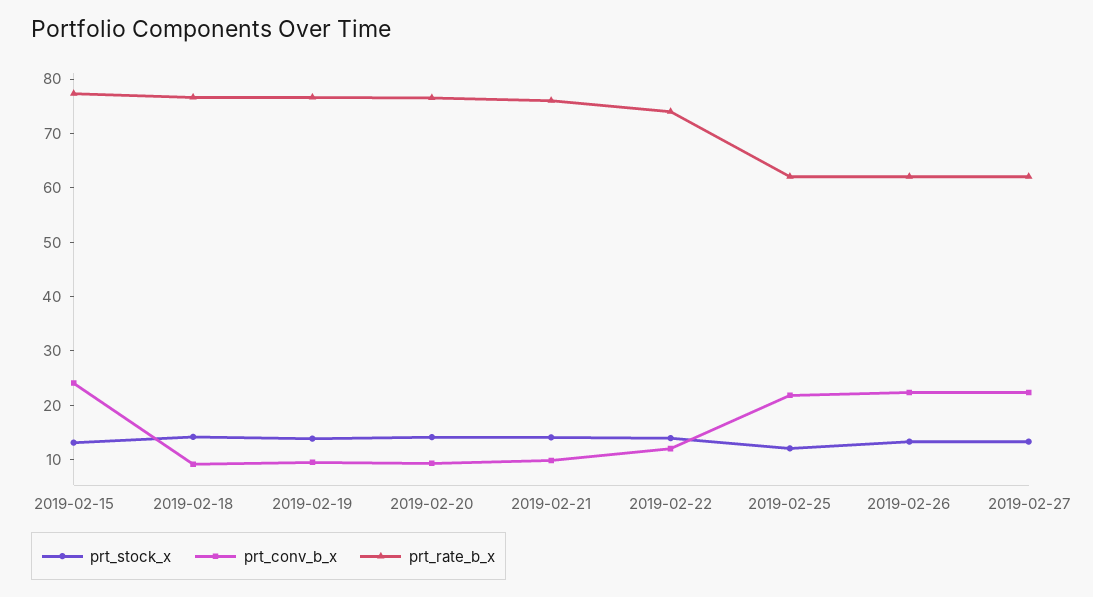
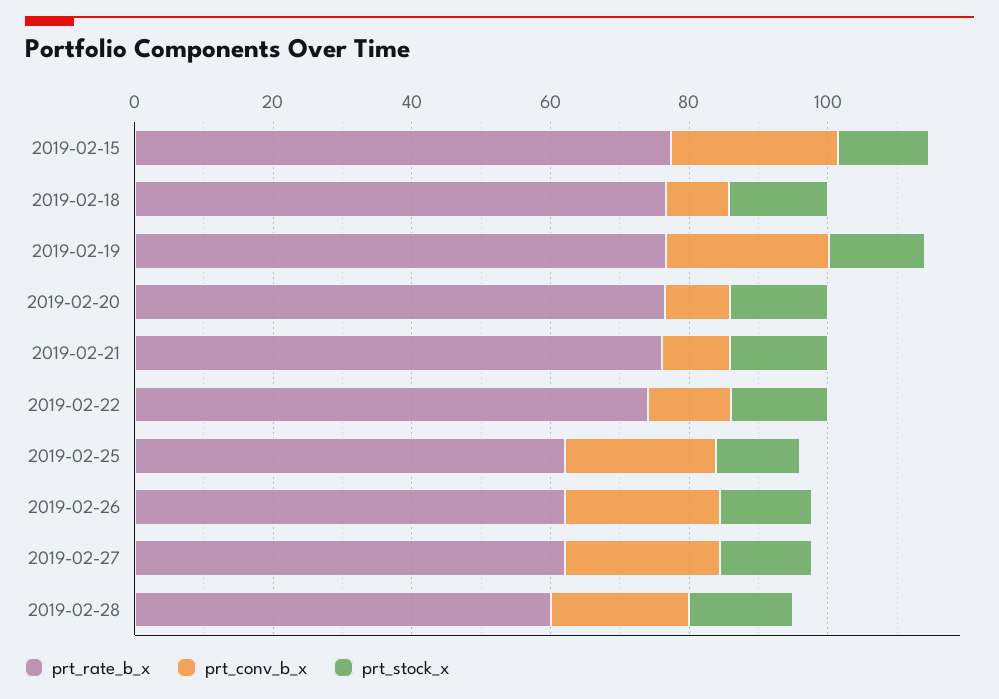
prt_conv_b_x, 2019-02-19: 10 -> 25
prt_rate_b_x, 2019-02-28: none -> 60
prt_conv_b_x, 2019-02-28: none -> 20
prt_stock_x, 2019-02-28: none -> 15

